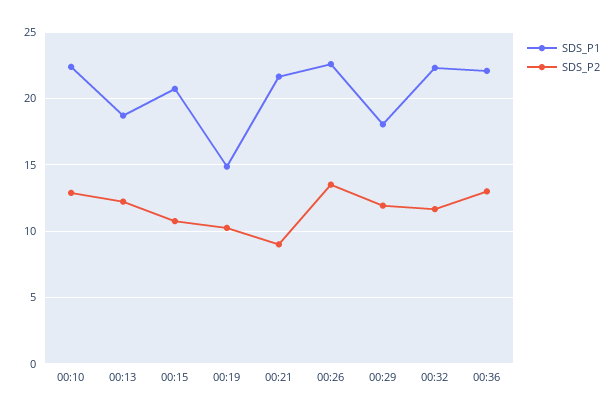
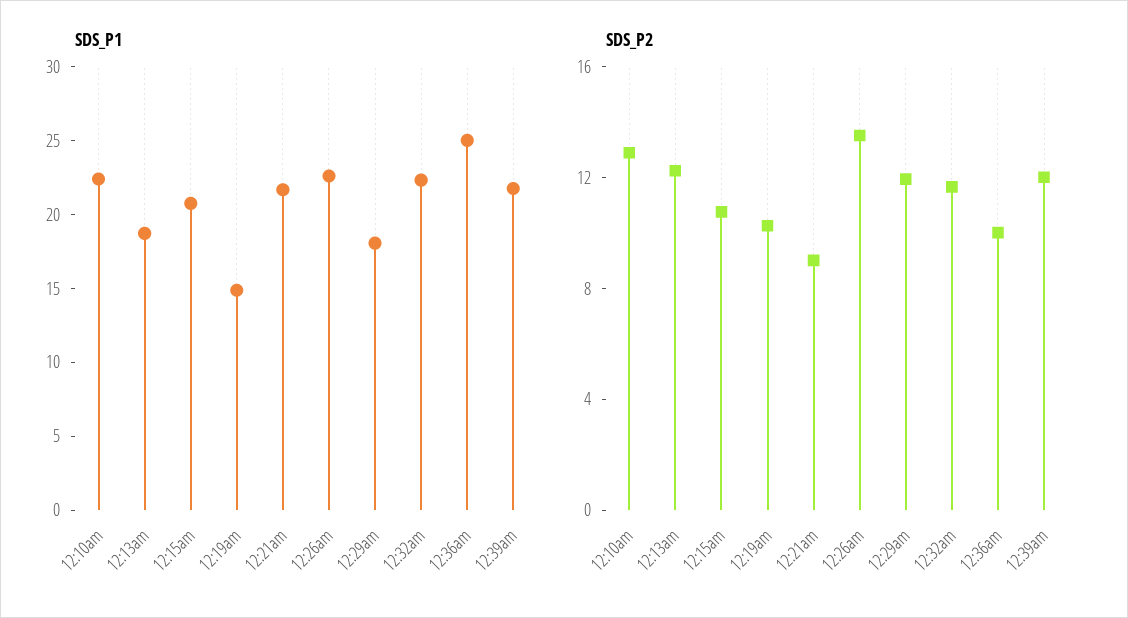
SDS_P1, 00:36: 22 -> 25
SDS_P2, 00:36: 13 -> 10
SDS_P1, 12:39am: none -> 22
SDS_P2, 12:39am: none -> 12

